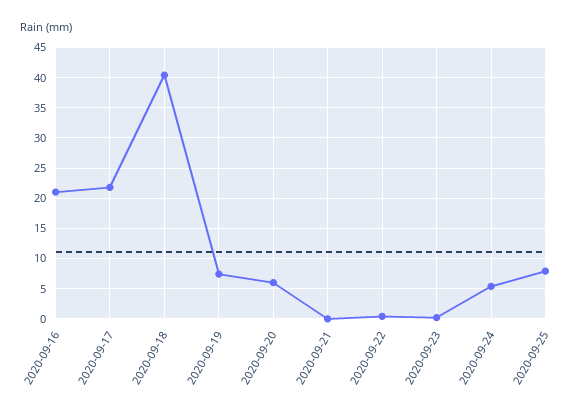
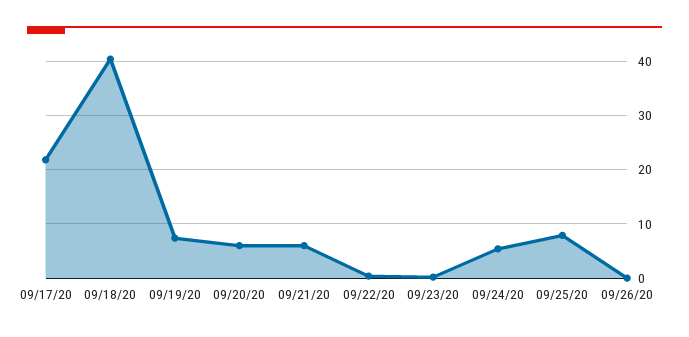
2020-09-16: 21 -> none
2020-09-21: 0 -> 6
09/26/20: none -> 0

